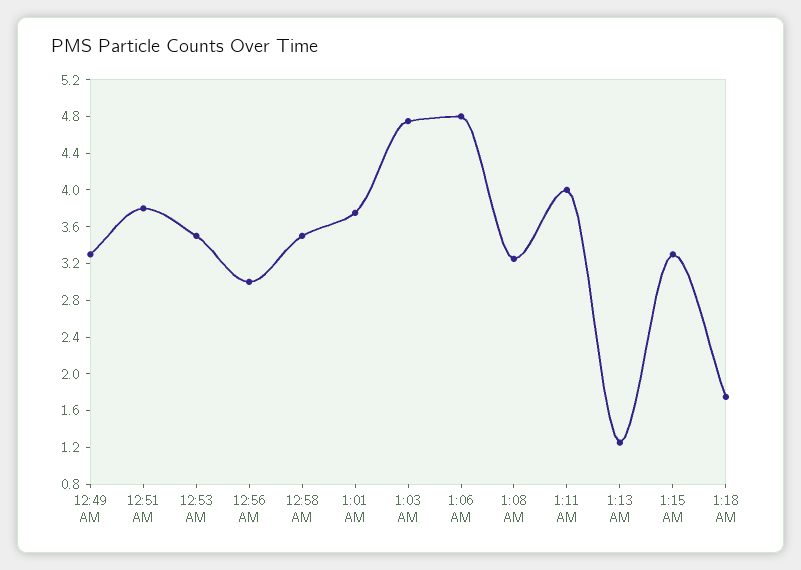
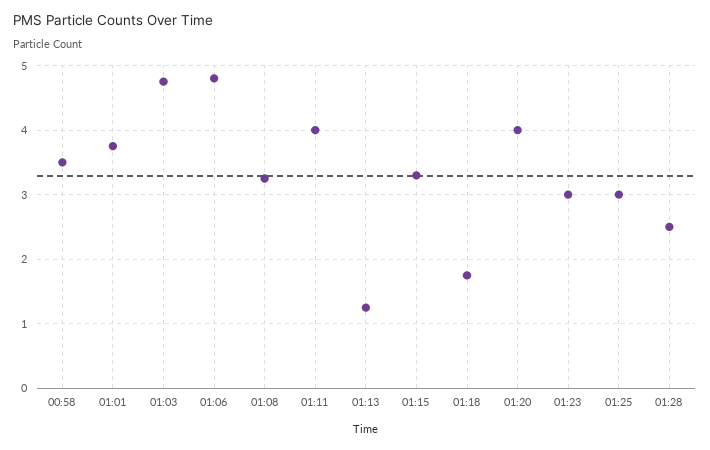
12:49 AM: 3.3 -> none
12:51 AM: 3.8 -> none
12:53 AM: 3.5 -> none
12:56 AM: 3 -> none
01:20: none -> 4
01:23: none -> 3
01:25: none -> 3
01:28: none -> 2.5

